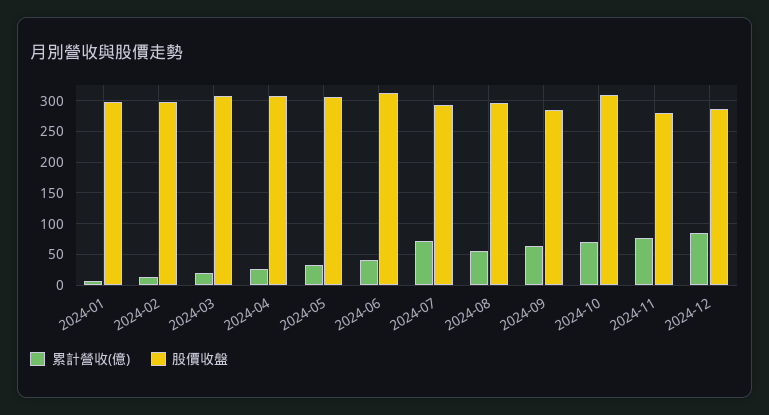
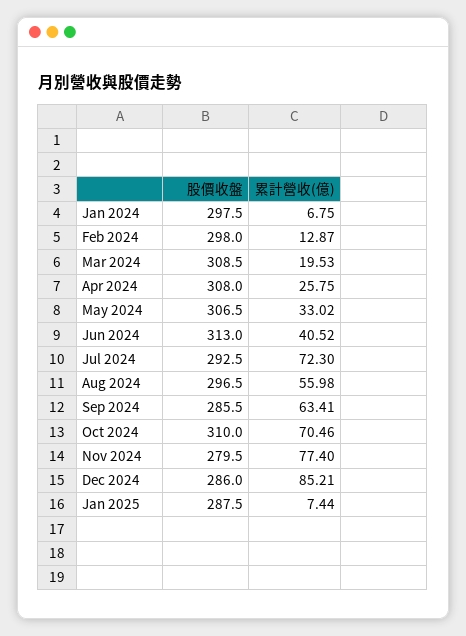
股價收盤, Jan 2025: none -> 287.5
累計營收(億), Jan 2025: none -> 7.44

